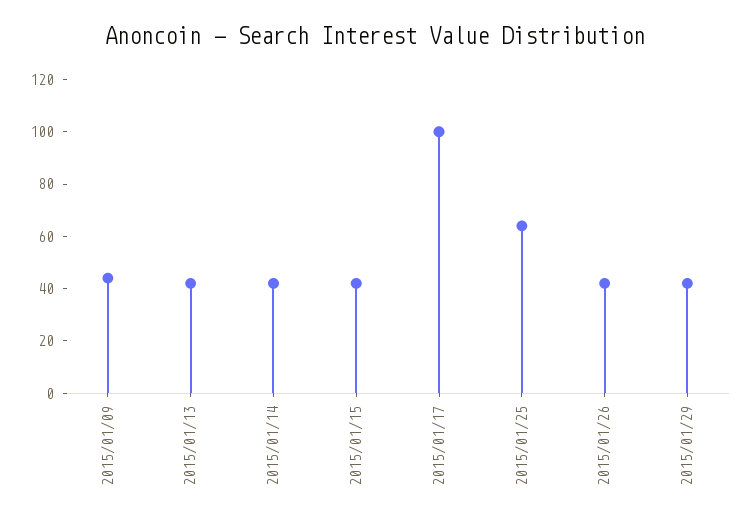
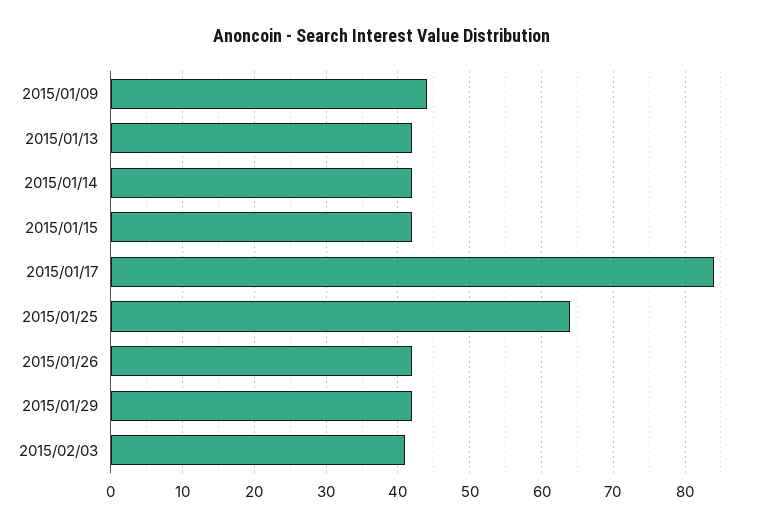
2015/01/17: 100 -> 84
2015/02/03: none -> 41

